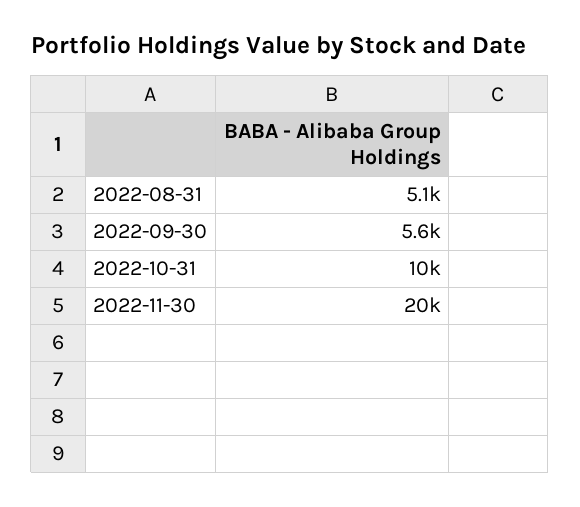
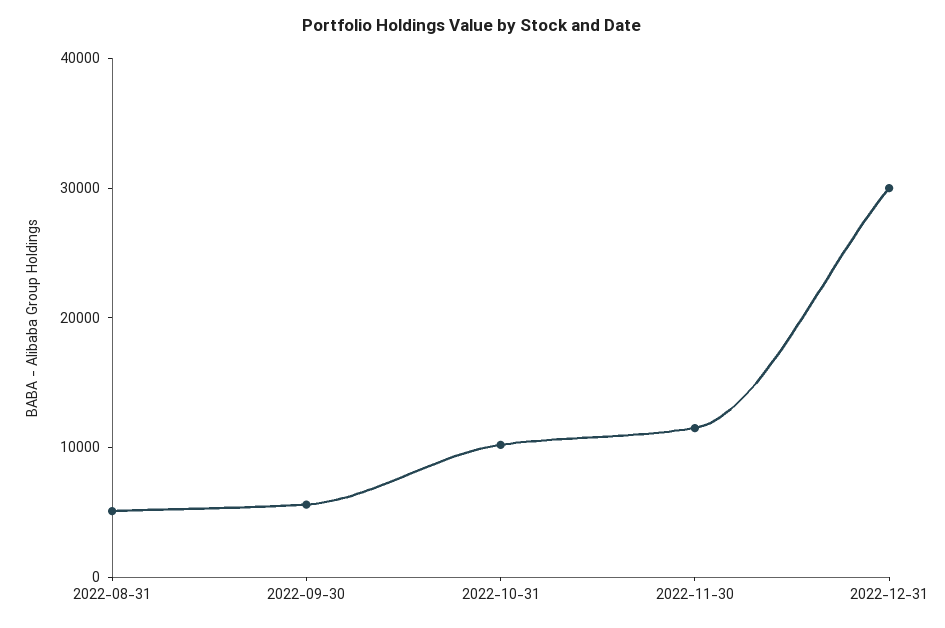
2022-11-30: 20000 -> 12000
2022-12-31: none -> 30000

